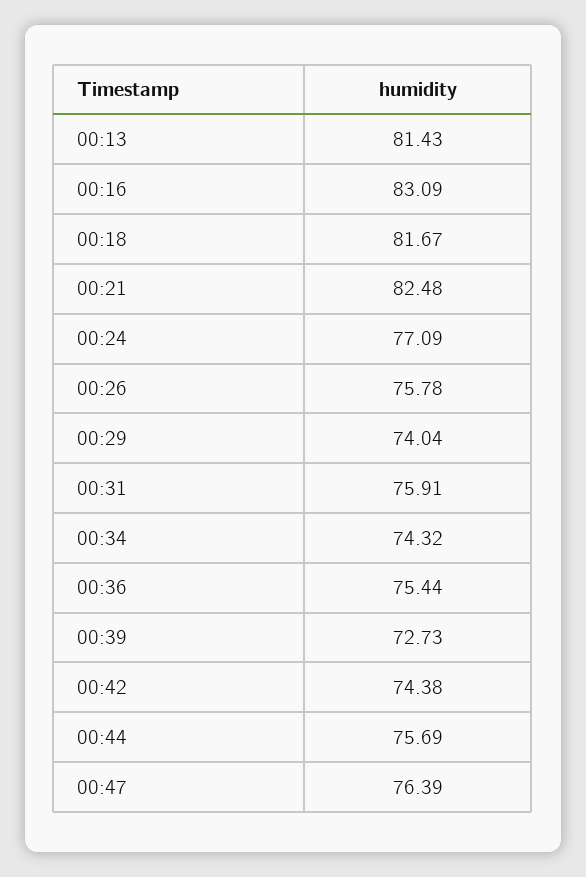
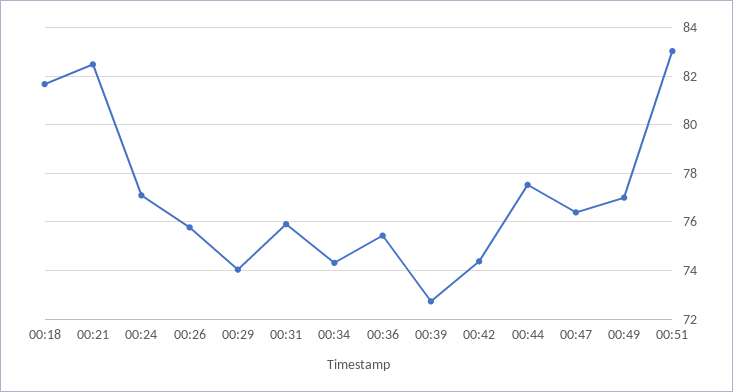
00:13: 81.43 -> none
00:16: 83.09 -> none
00:44: 75.69 -> 77.5
00:49: none -> 77
00:51: none -> 83

